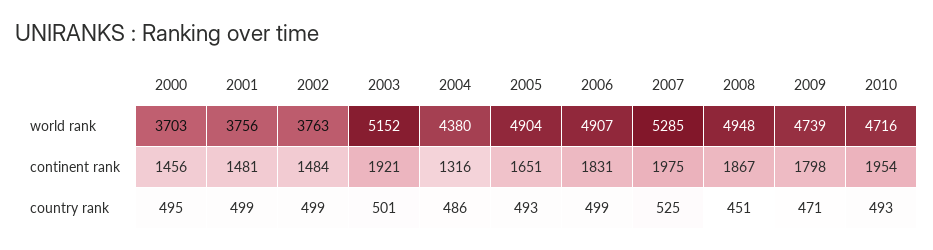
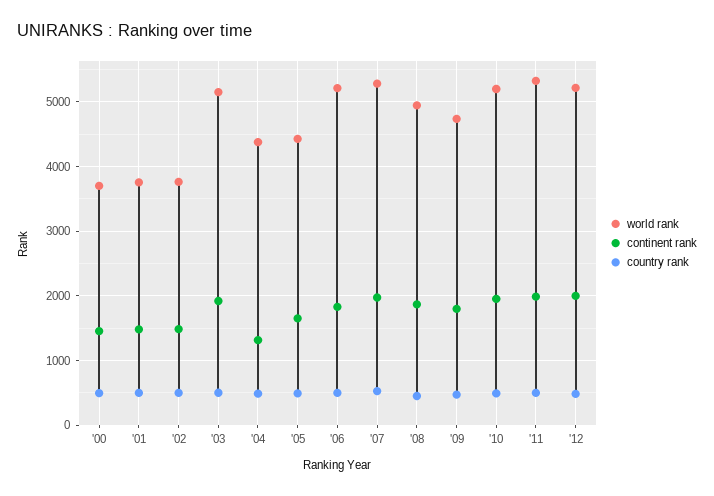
world rank, 2005: 4904 -> 4400
world rank, 2006: 4907 -> 5200
world rank, 2010: 4716 -> 5200
world rank, '11: none -> 5300
continent rank, '11: none -> 2000
country rank, '11: none -> 500
world rank, '12: none -> 5200
continent rank, '12: none -> 2000
country rank, '12: none -> 500

